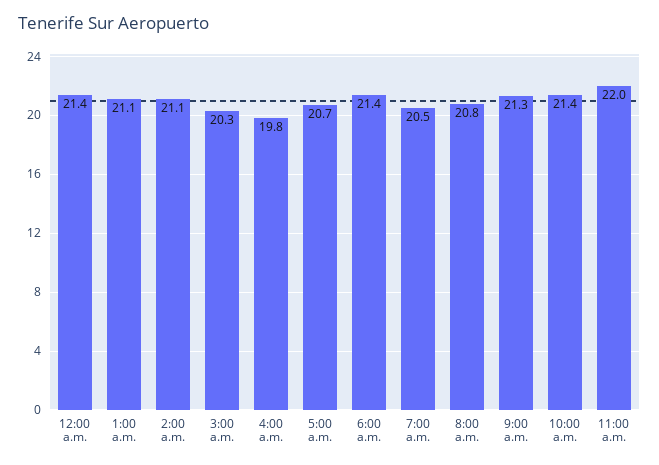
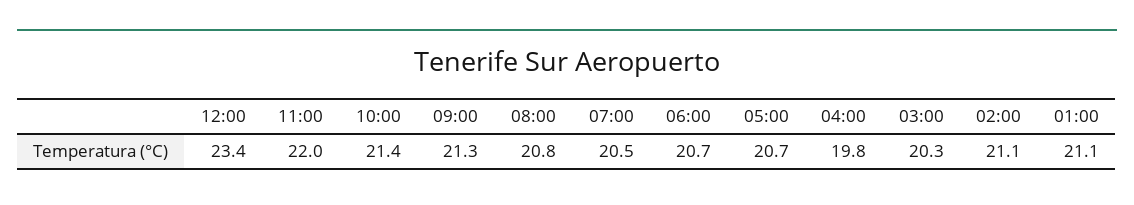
12:00 a.m.: 21.4 -> none
6:00 a.m.: 21.4 -> 20.7
12:00: none -> 23.4

